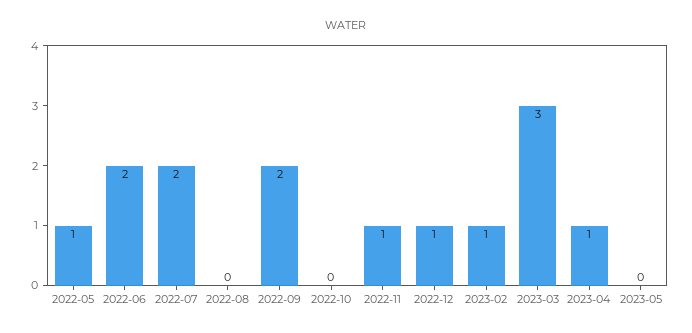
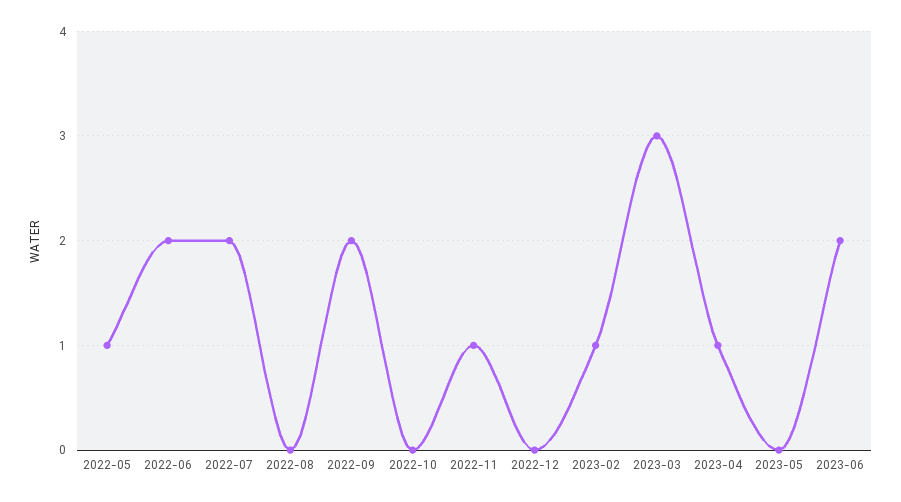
2022-12: 1 -> 0
2023-06: none -> 2

